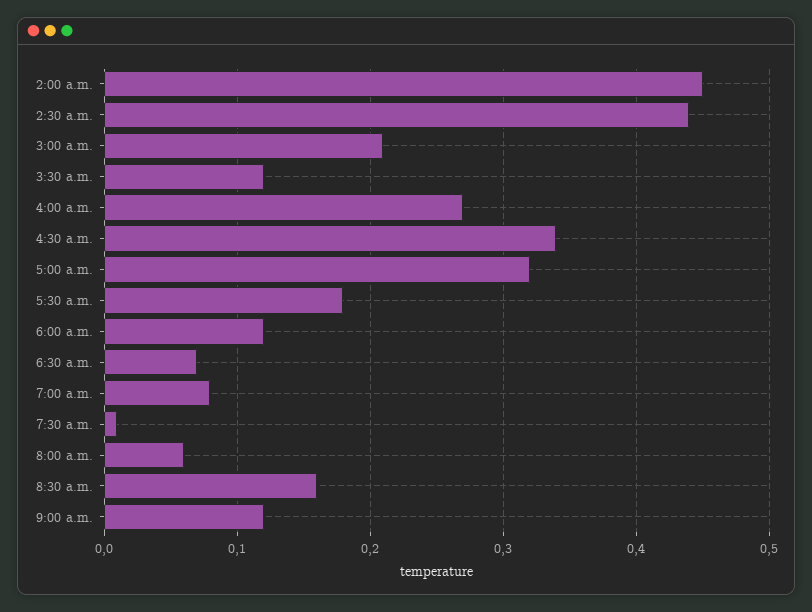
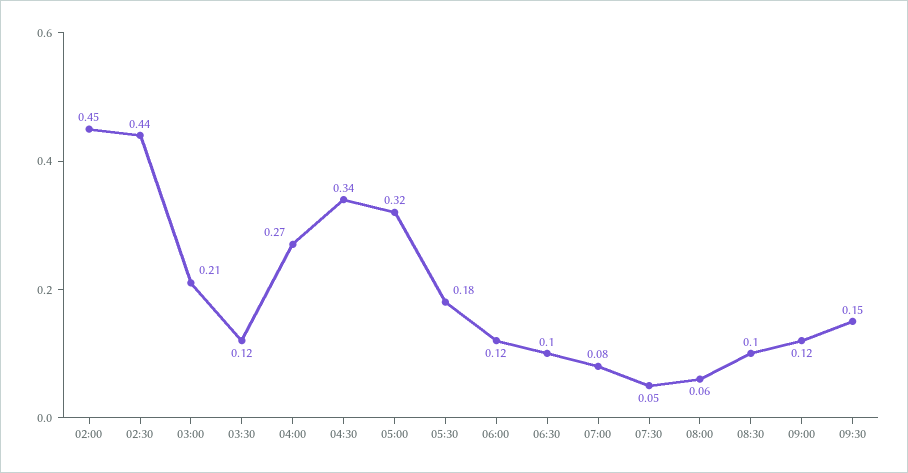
6:30 a.m.: 0.07 -> 0.1
7:30 a.m.: 0.01 -> 0.05
8:30 a.m.: 0.16 -> 0.1
09:30: none -> 0.15

